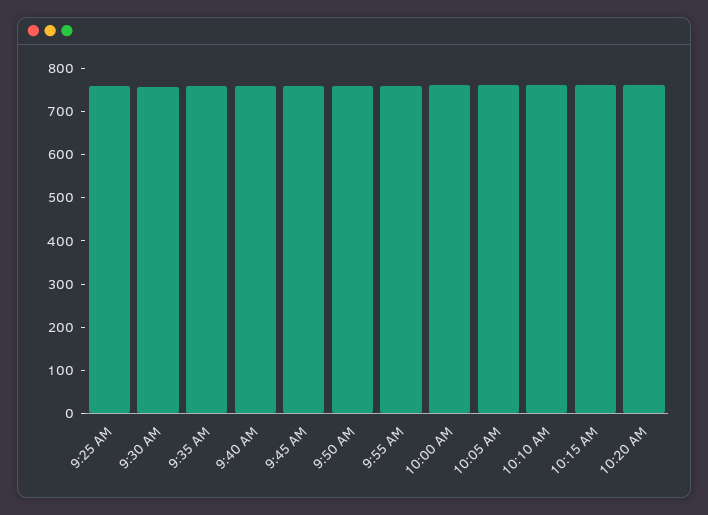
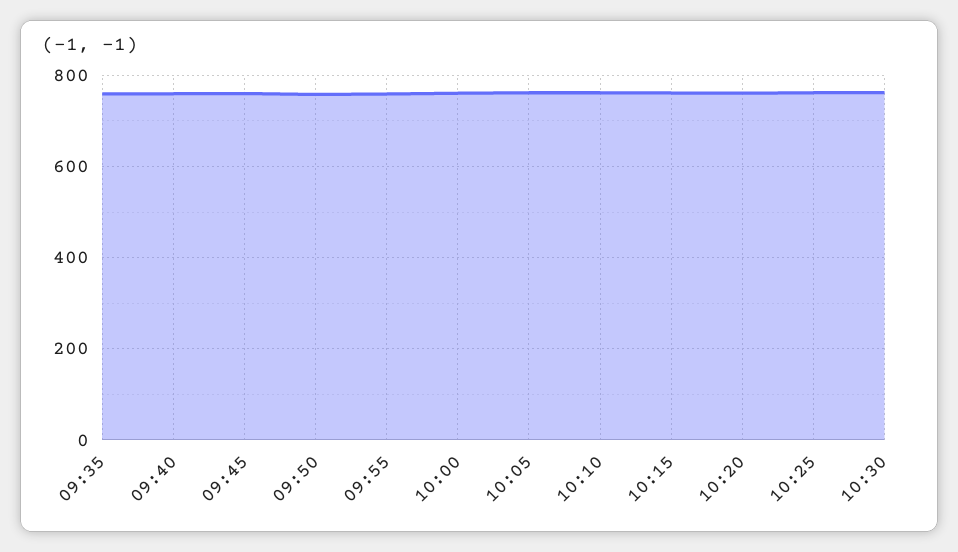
9:25 AM: 760 -> none
9:30 AM: 760 -> none
10:25: none -> 760
10:30: none -> 760

